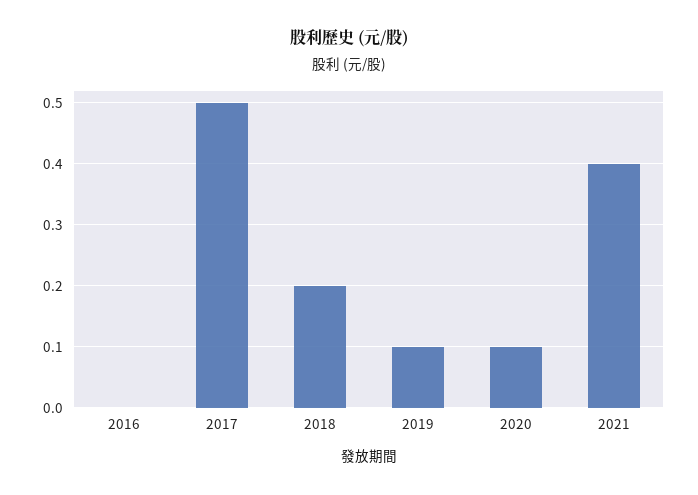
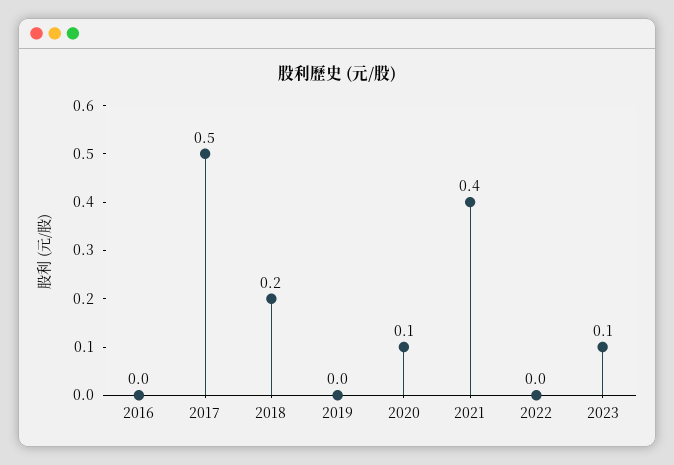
2019: 0.1 -> 0
2022: none -> 0
2023: none -> 0.1

